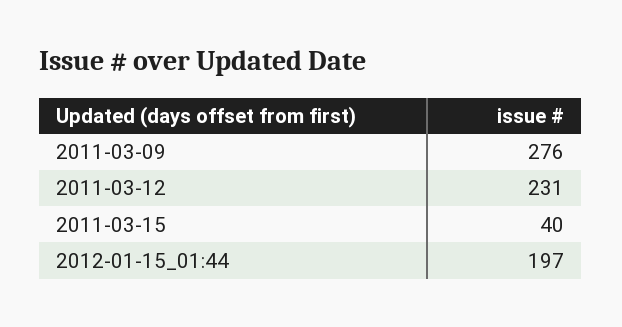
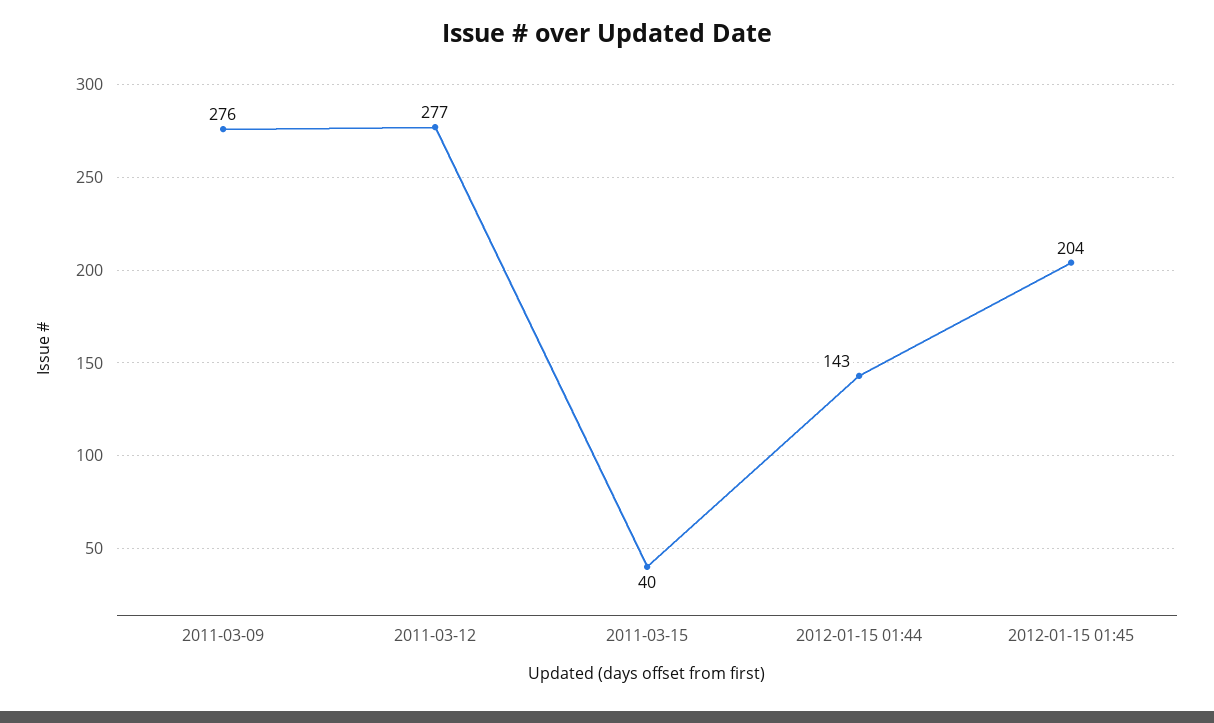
2011-03-12: 231 -> 277
2012-01-15_01:44: 197 -> 143
2012-01-15 01:45: none -> 204

